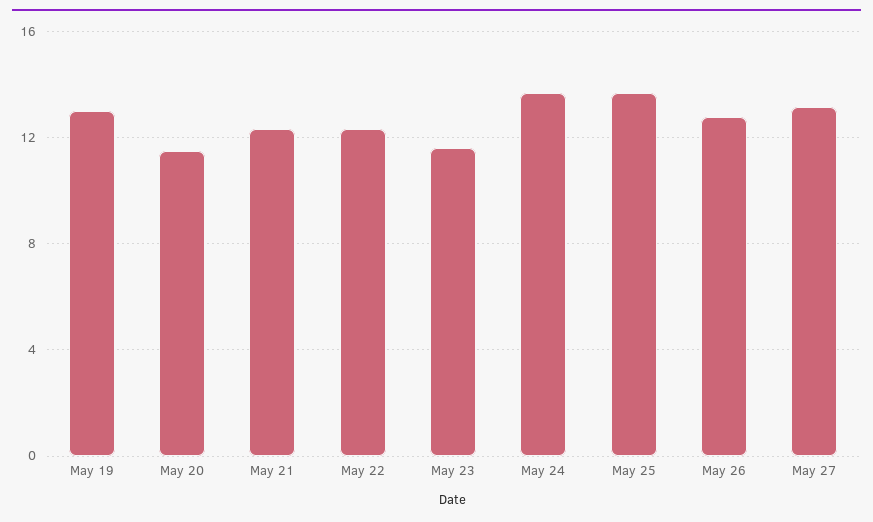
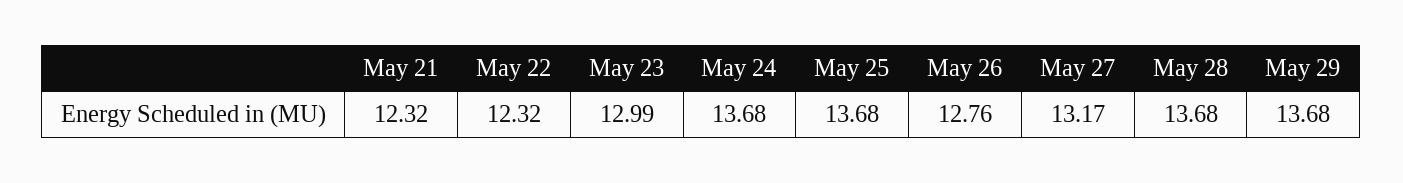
May 19: 13 -> none
May 20: 11.5 -> none
May 23: 11.5 -> 12.99
May 28: none -> 13.68
May 29: none -> 13.68

